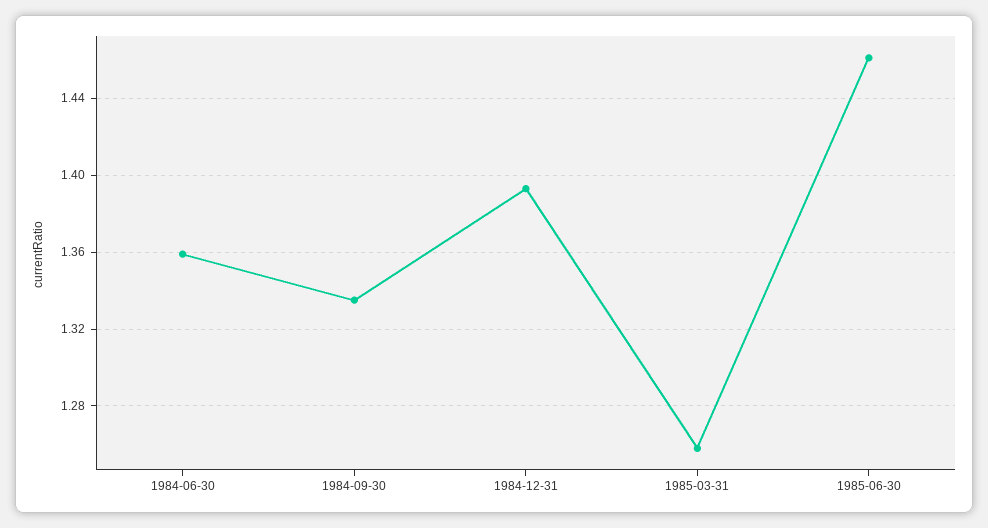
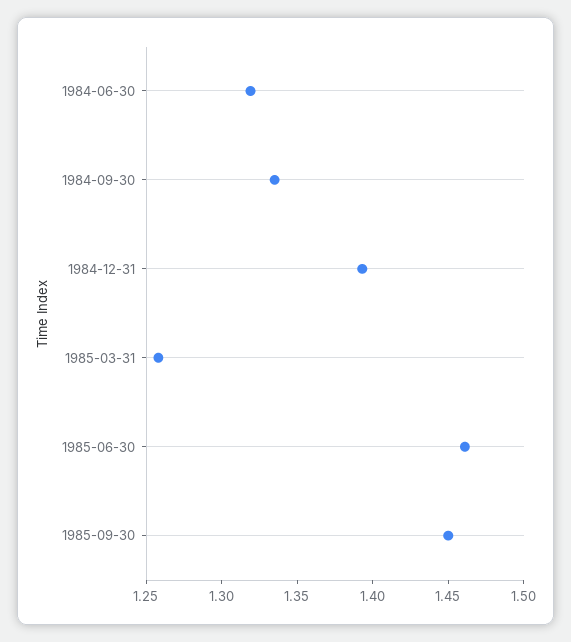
1984-06-30: 1.36 -> 1.32
1985-09-30: none -> 1.45

